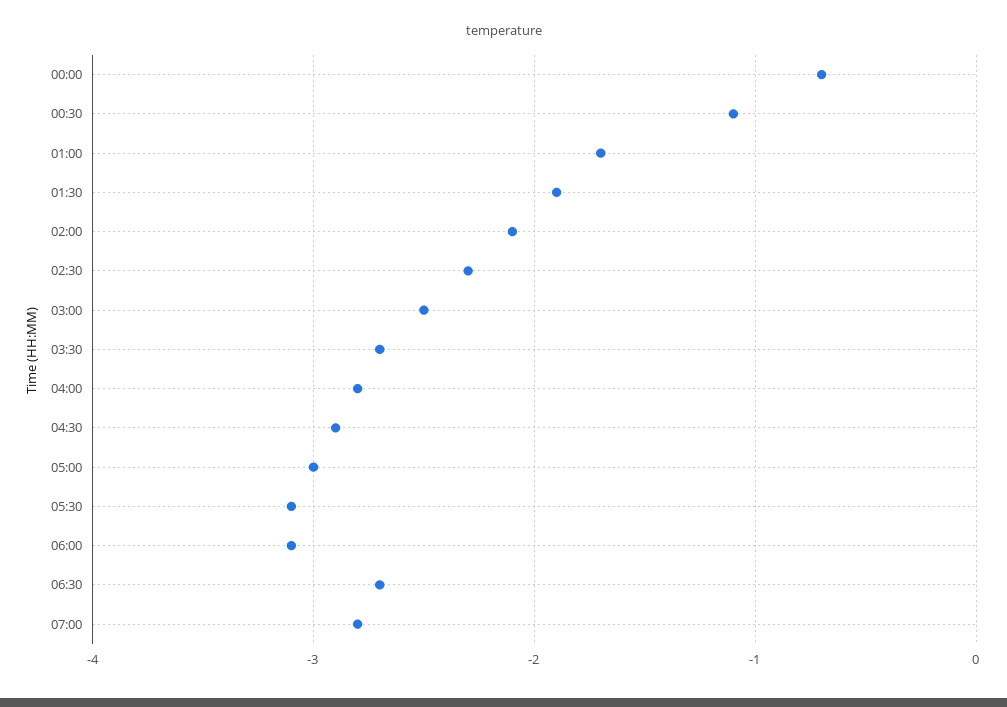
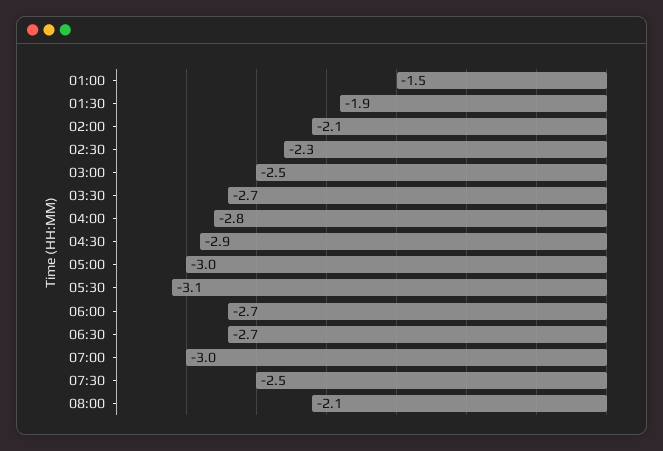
00:00: -0.7 -> none
00:30: -1.1 -> none
01:00: -1.7 -> -1.5
06:00: -3.1 -> -2.7
07:00: -2.8 -> -3
07:30: none -> -2.5
08:00: none -> -2.1

